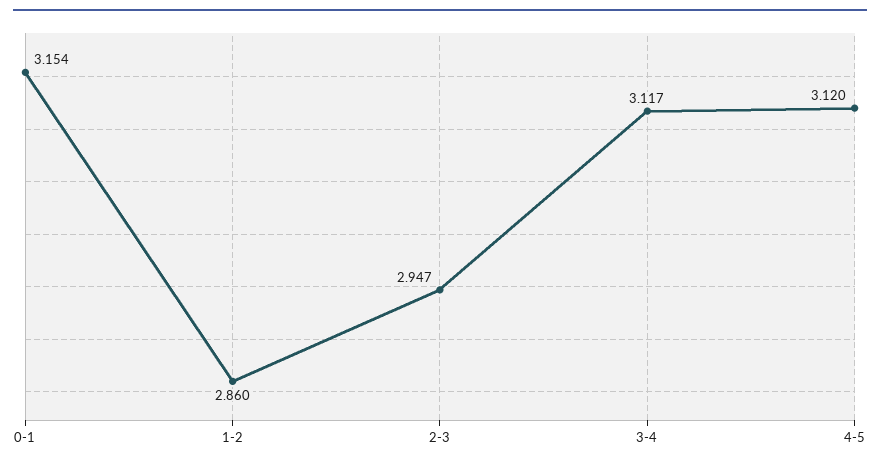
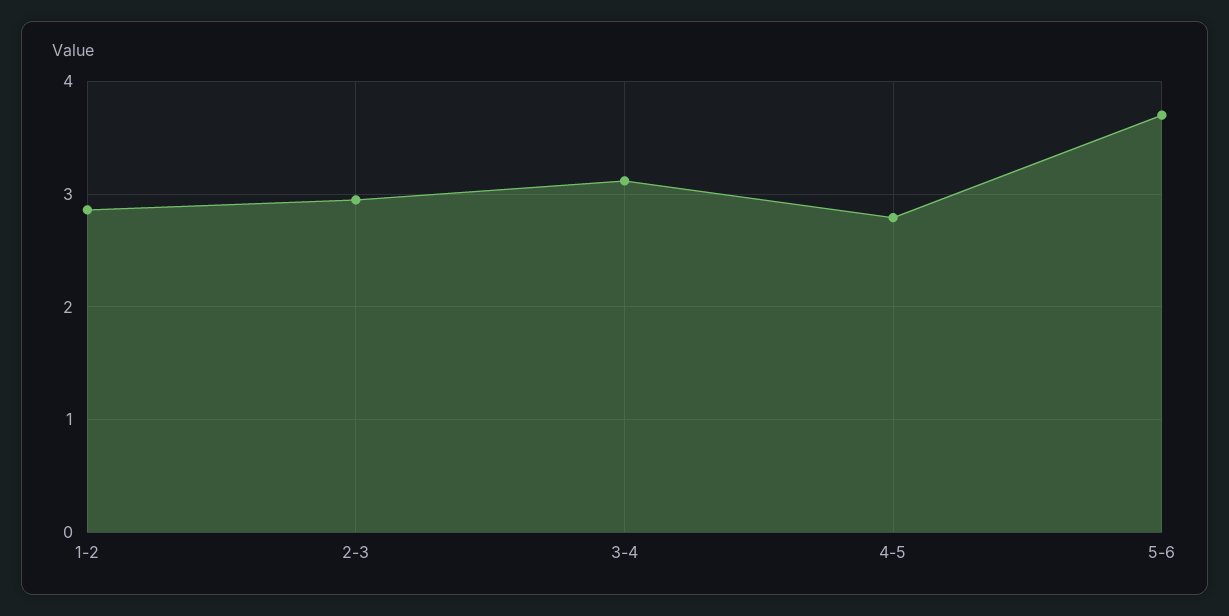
0-1: 3.154 -> none
4-5: 3.12 -> 2.8
5-6: none -> 3.7

